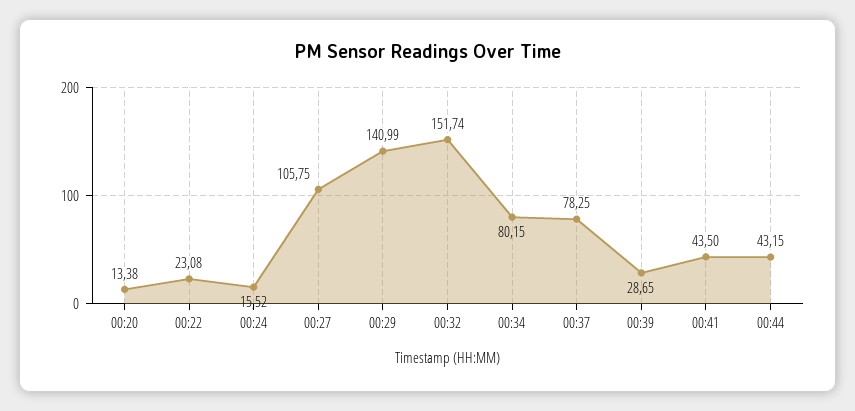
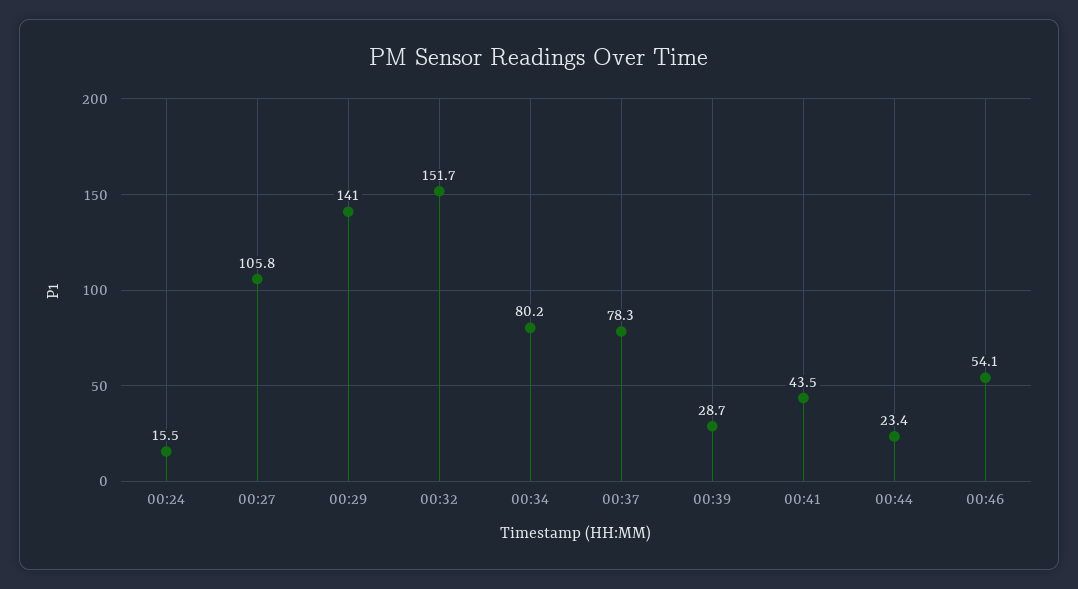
00:20: 13.38 -> none
00:22: 23.08 -> none
00:44: 43.15 -> 23.4
00:46: none -> 54.1

